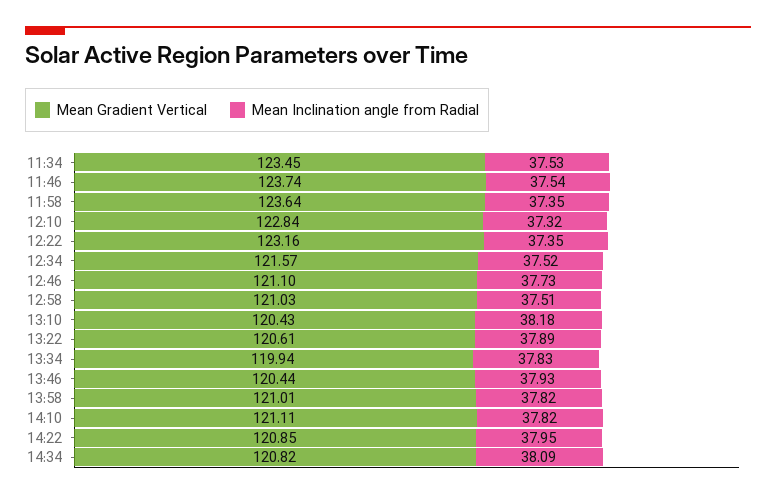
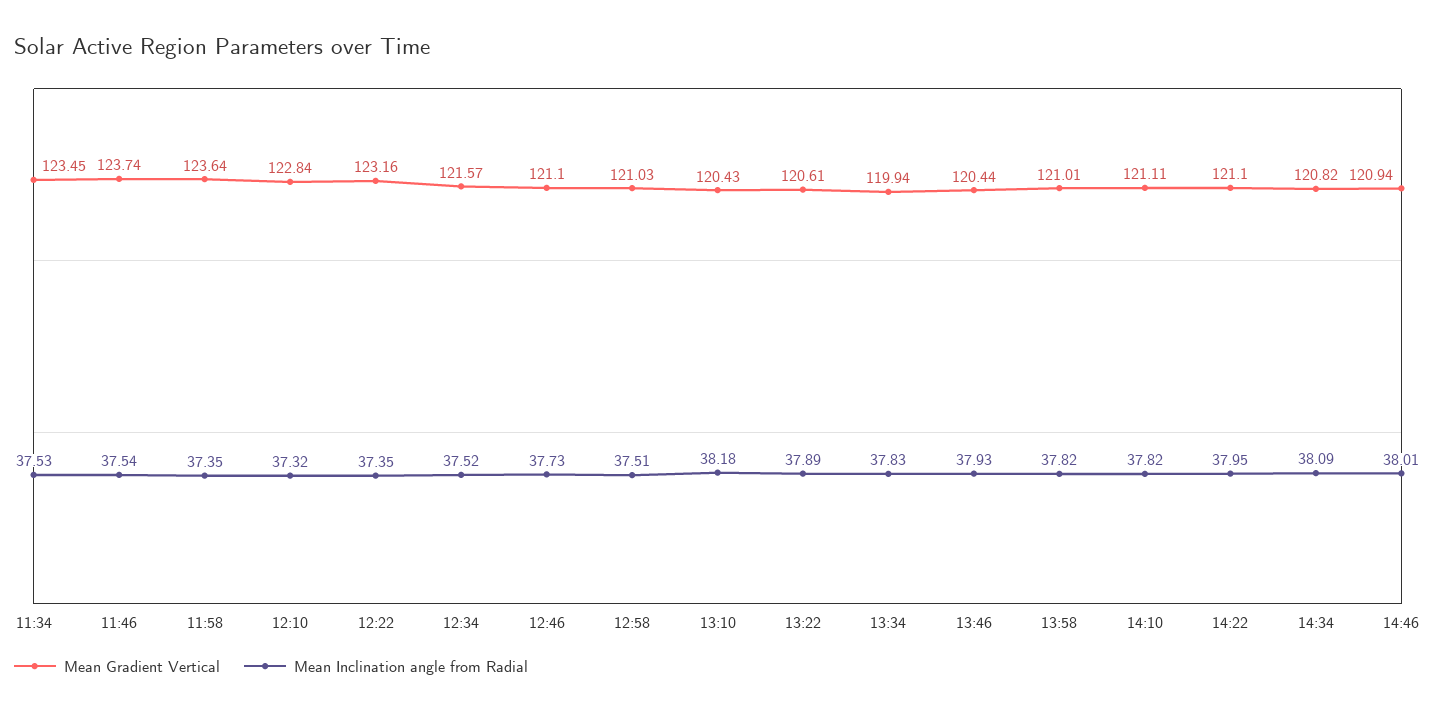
Mean Gradient Vertical, 14:22: 120.85 -> 121.1
Mean Gradient Vertical, 14:46: none -> 120.94
Mean Inclination angle from Radial, 14:46: none -> 38.01

